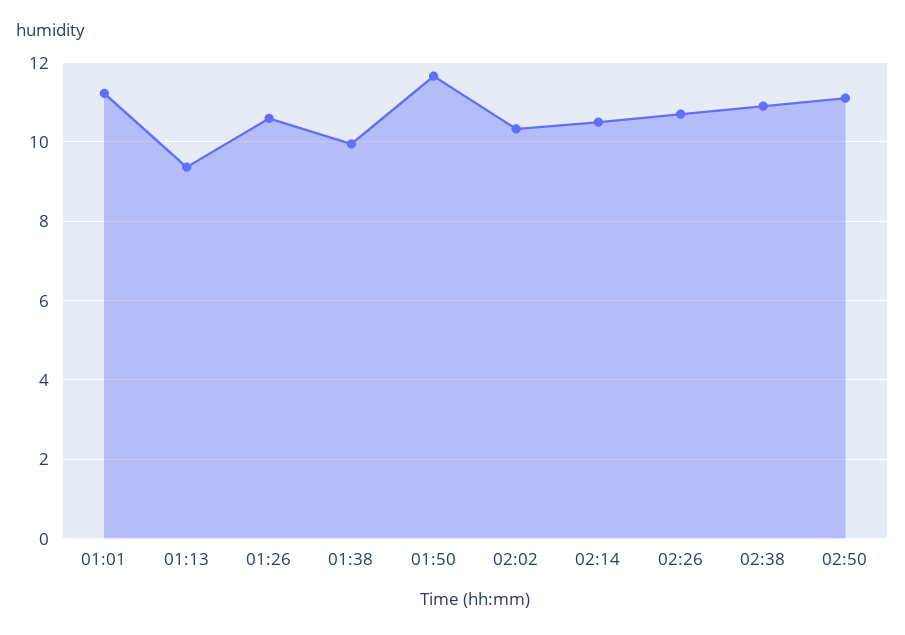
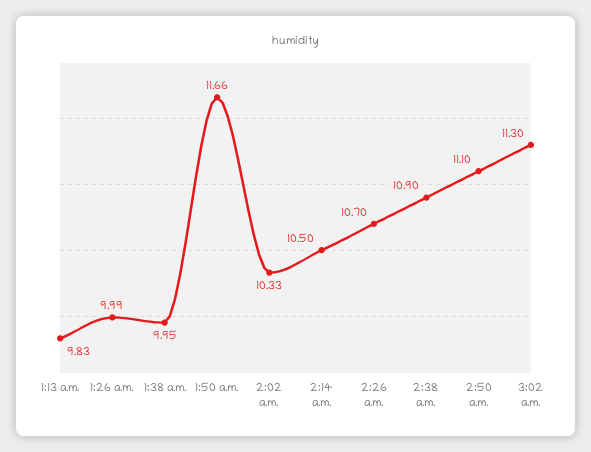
01:01: 11.2 -> none
01:13: 9.4 -> 9.83
01:26: 10.6 -> 9.99
3:02 a.m.: none -> 11.3

